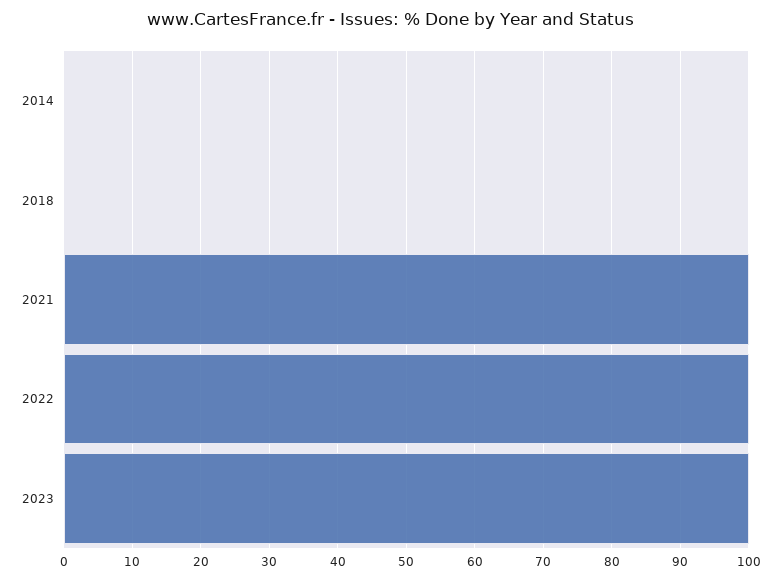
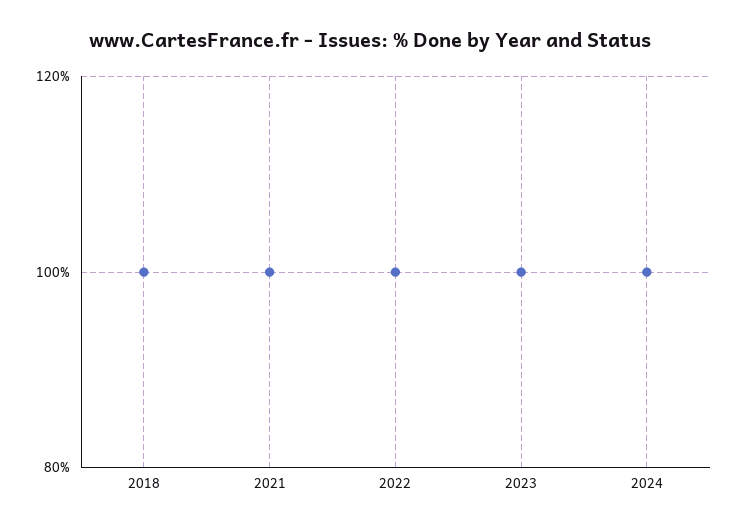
2014: 0 -> none
2018: 0 -> 100
2024: none -> 100

